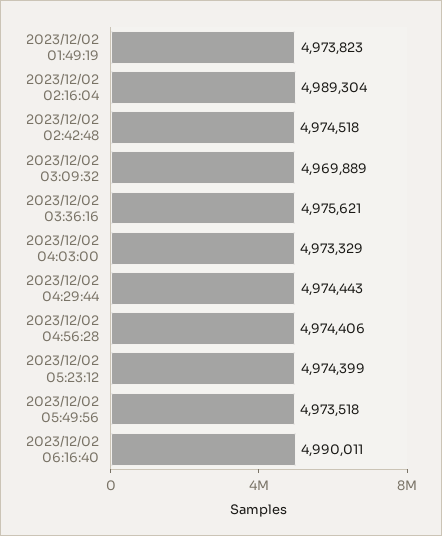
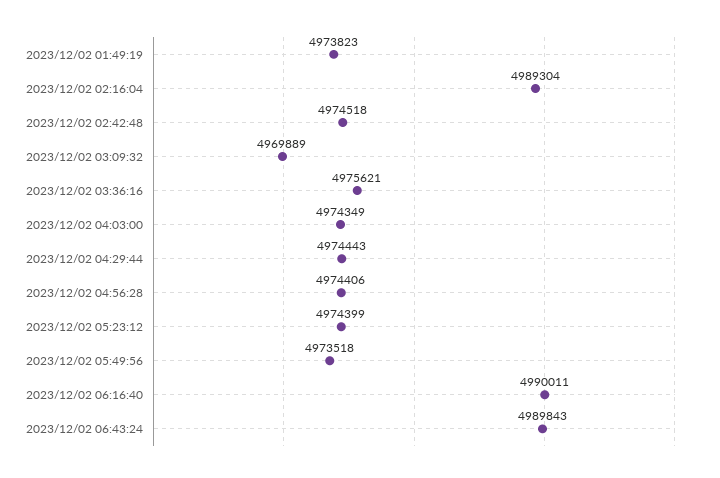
2023/12/02 04:03:00: 4973329 -> 4974349
2023/12/02 06:43:24: none -> 4989843

